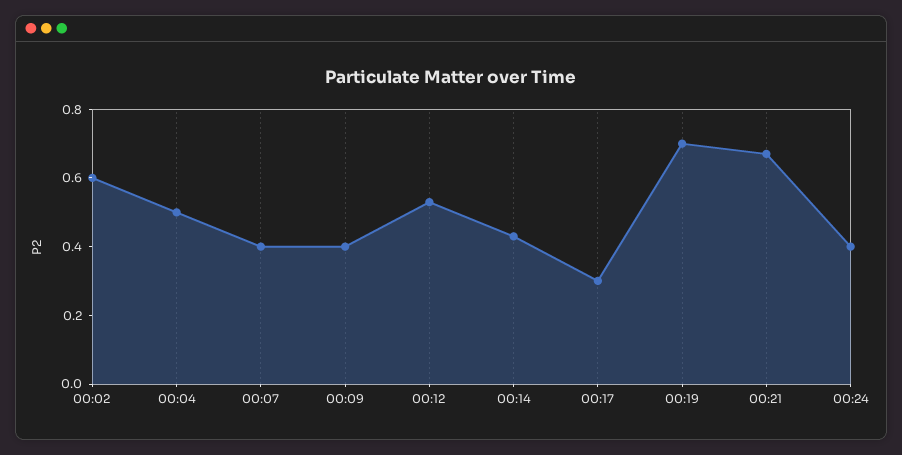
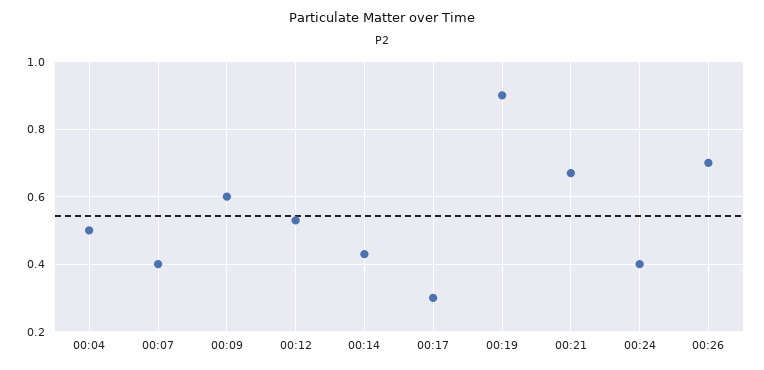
00:02: 0.6 -> none
00:09: 0.4 -> 0.6
00:19: 0.7 -> 0.9
00:26: none -> 0.7

